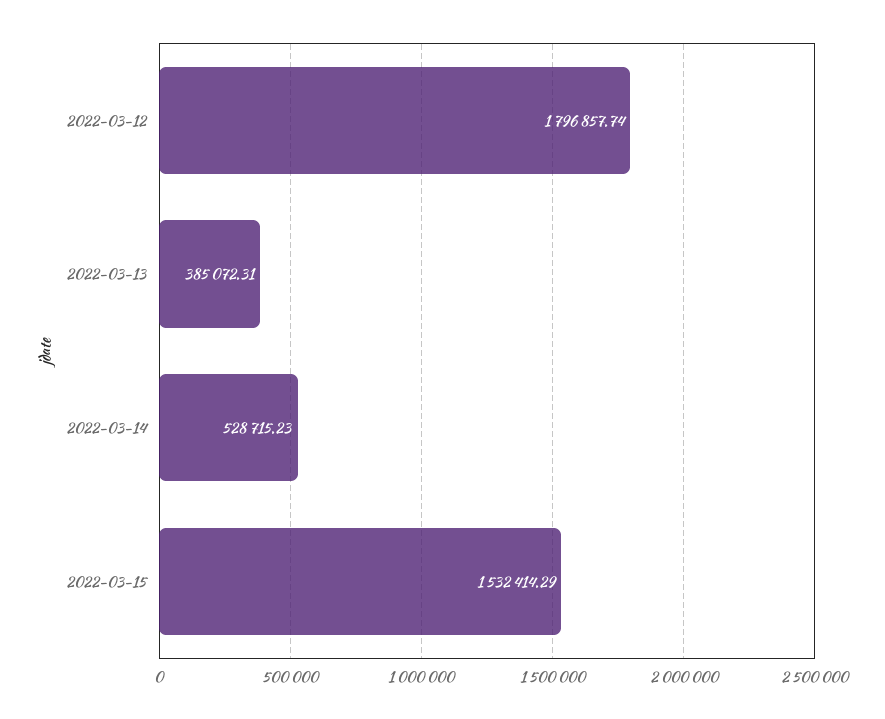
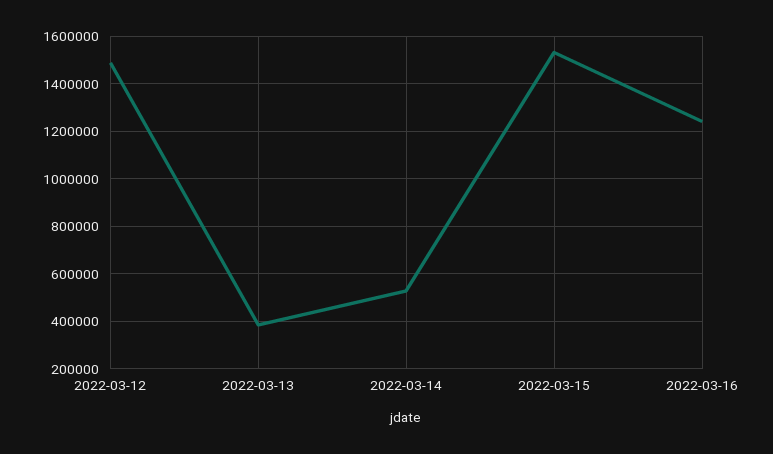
2022-03-12: 1796857.74 -> 1500000
2022-03-16: none -> 1250000

